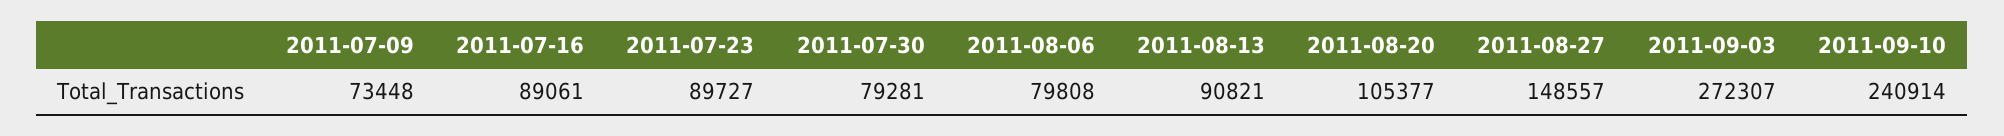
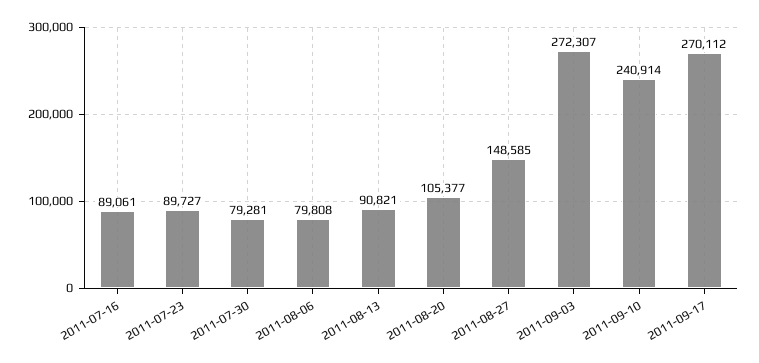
2011-07-09: 73448 -> none
2011-08-27: 148557 -> 148585
2011-09-17: none -> 270112

